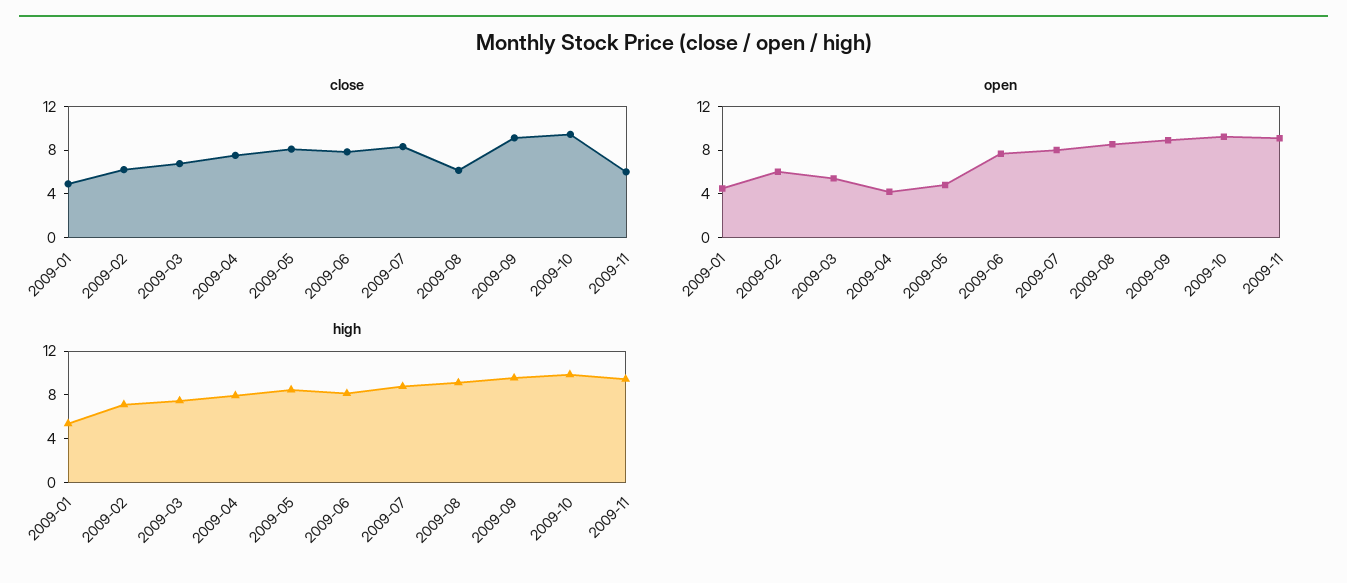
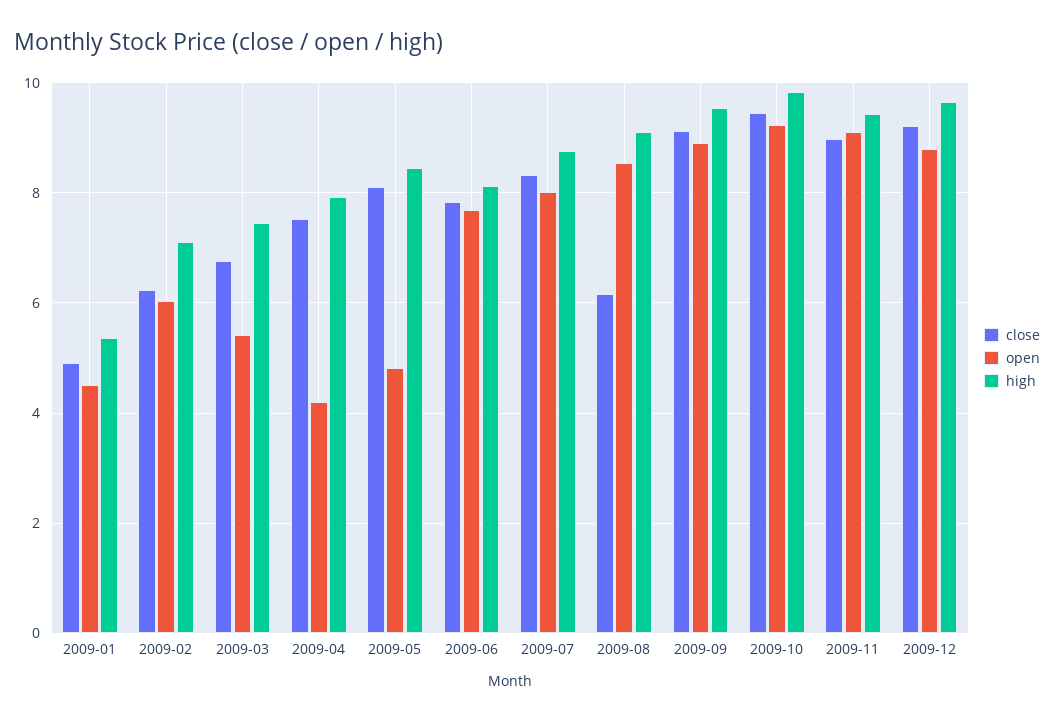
close, 2009-11: 6 -> 9
close, 2009-12: none -> 9.2
open, 2009-12: none -> 8.8
high, 2009-12: none -> 9.6

